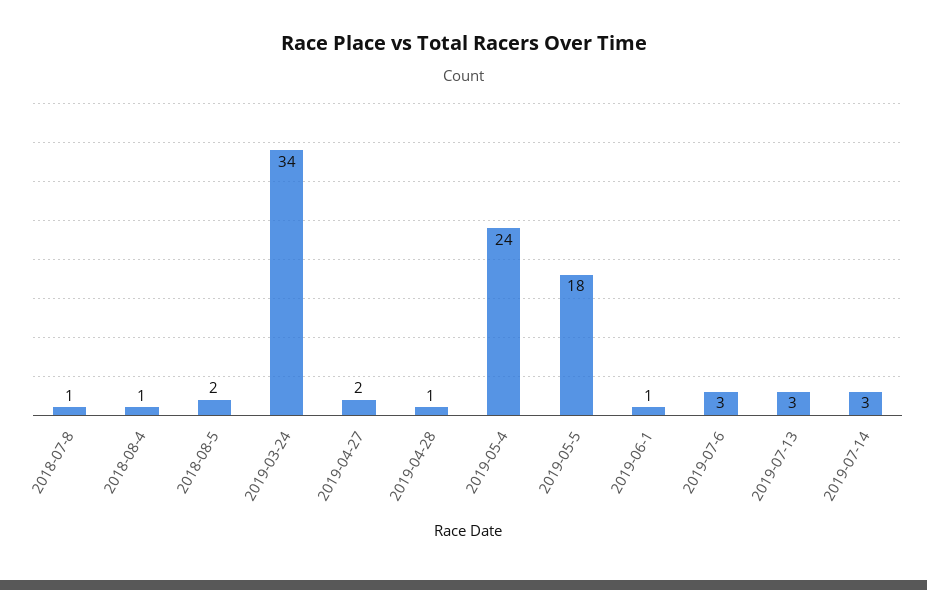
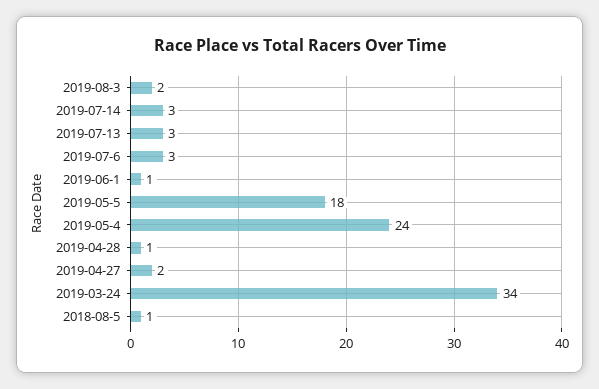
2018-07-8: 1 -> none
2018-08-4: 1 -> none
2018-08-5: 2 -> 1
2019-08-3: none -> 2

